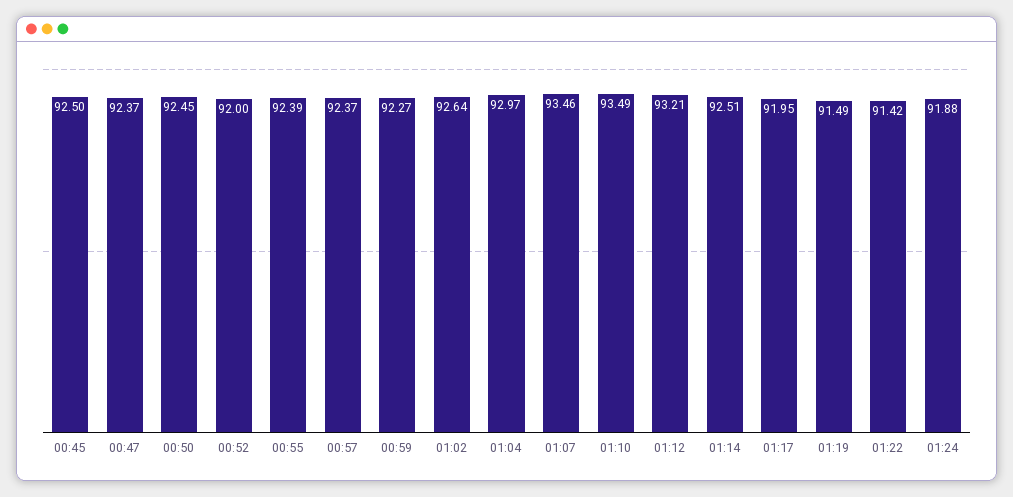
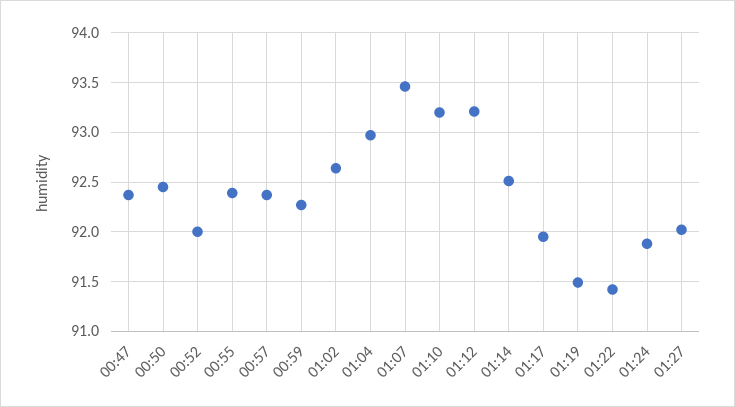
00:45: 92.5 -> none
01:10: 93.49 -> 93.2
01:27: none -> 92

